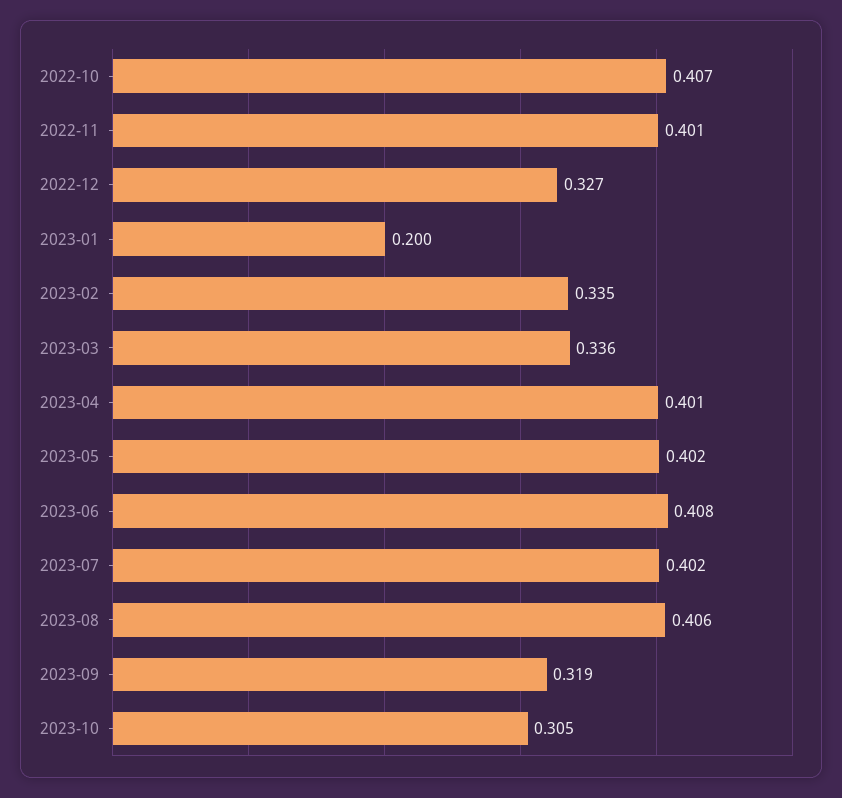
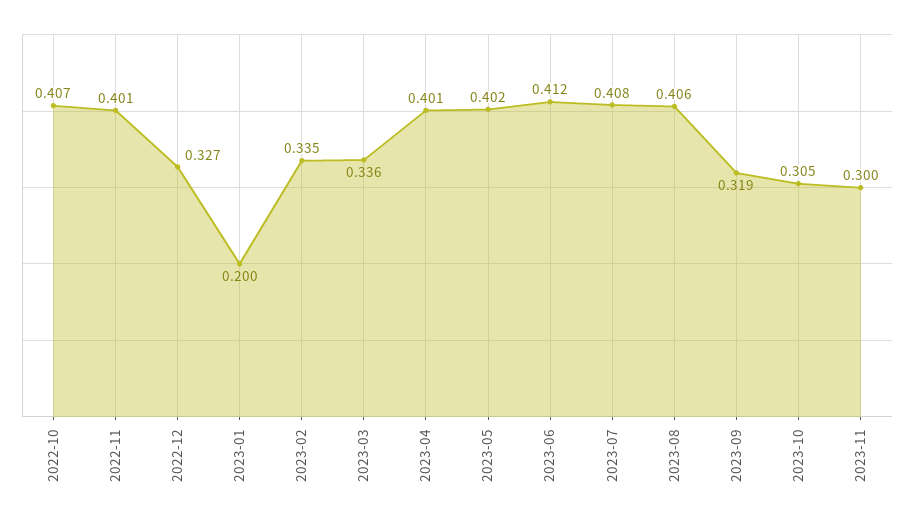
2023-06: 0.408 -> 0.412
2023-07: 0.402 -> 0.408
2023-11: none -> 0.3

